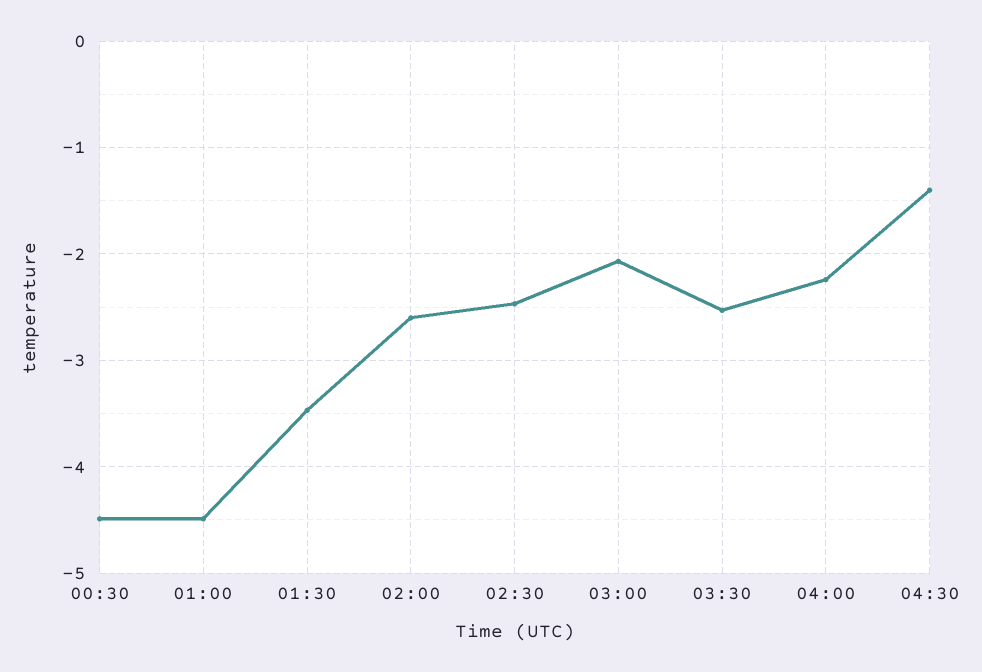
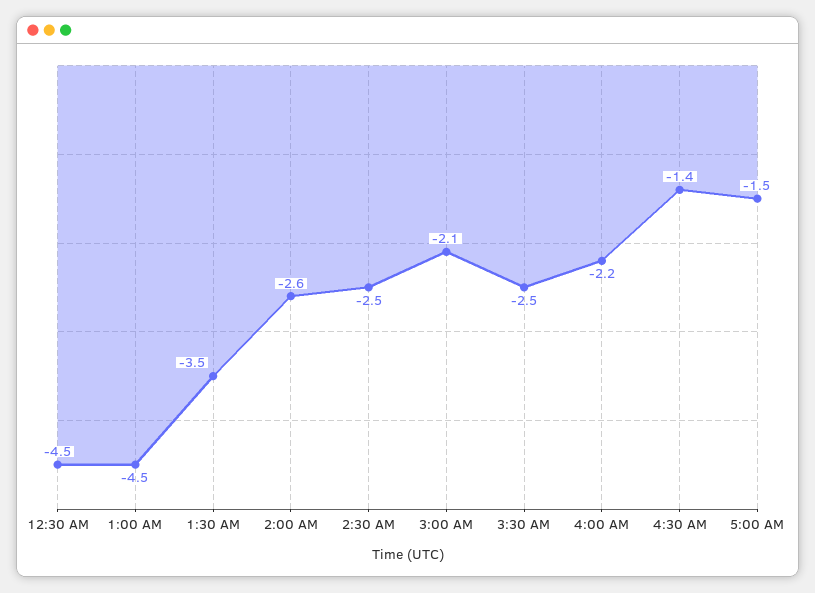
5:00 AM: none -> -1.5

